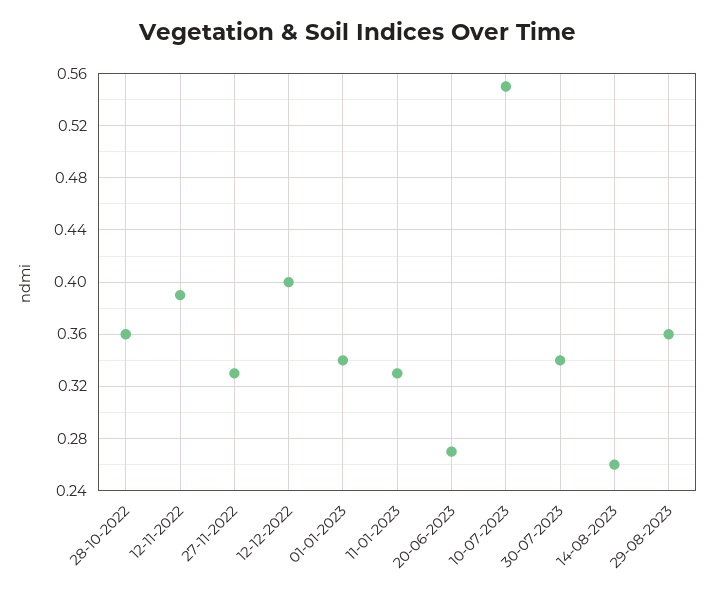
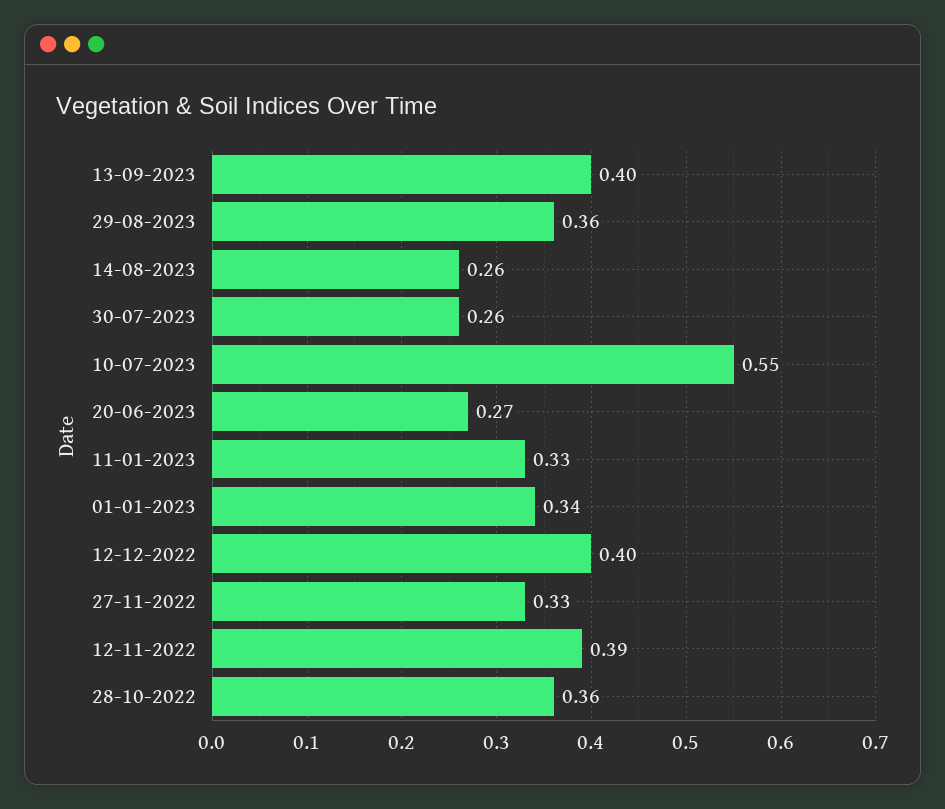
30-07-2023: 0.34 -> 0.26
13-09-2023: none -> 0.4

